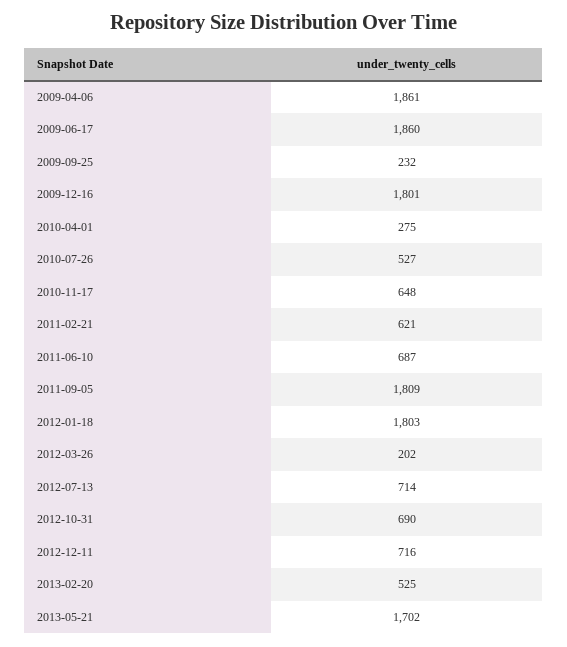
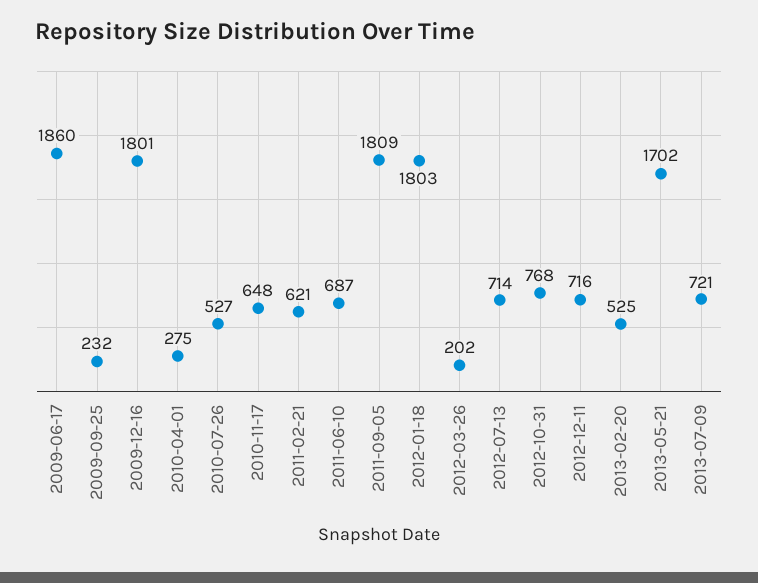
2009-04-06: 1861 -> none
2012-10-31: 690 -> 768
2013-07-09: none -> 721

